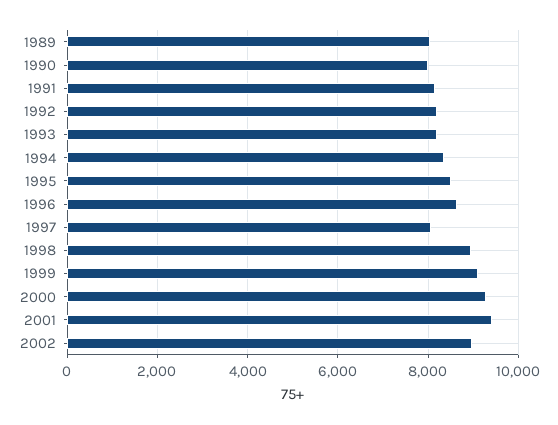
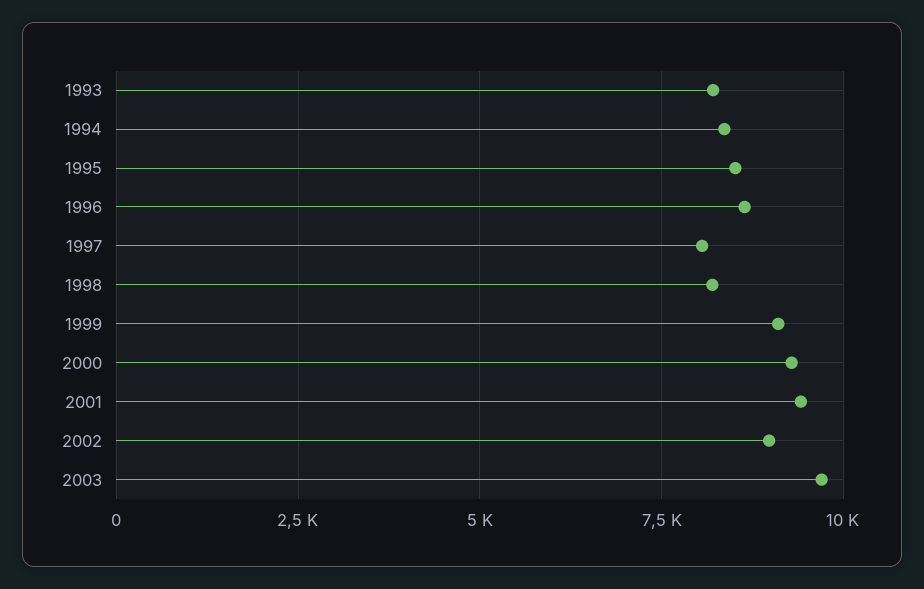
1989: 8000 -> none
1990: 8000 -> none
1991: 8200 -> none
1992: 8200 -> none
1998: 9000 -> 8250
2003: none -> 9750

